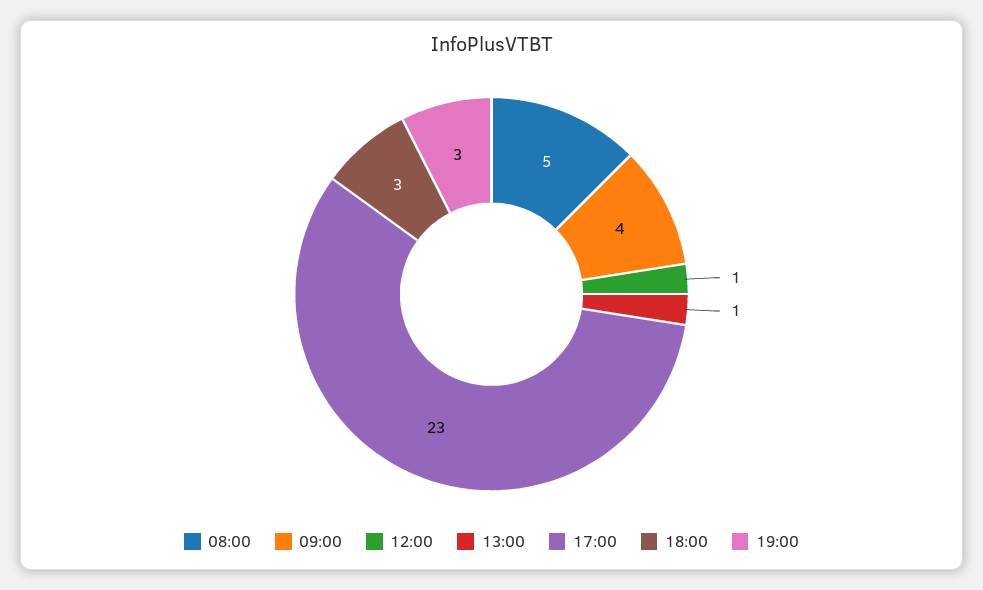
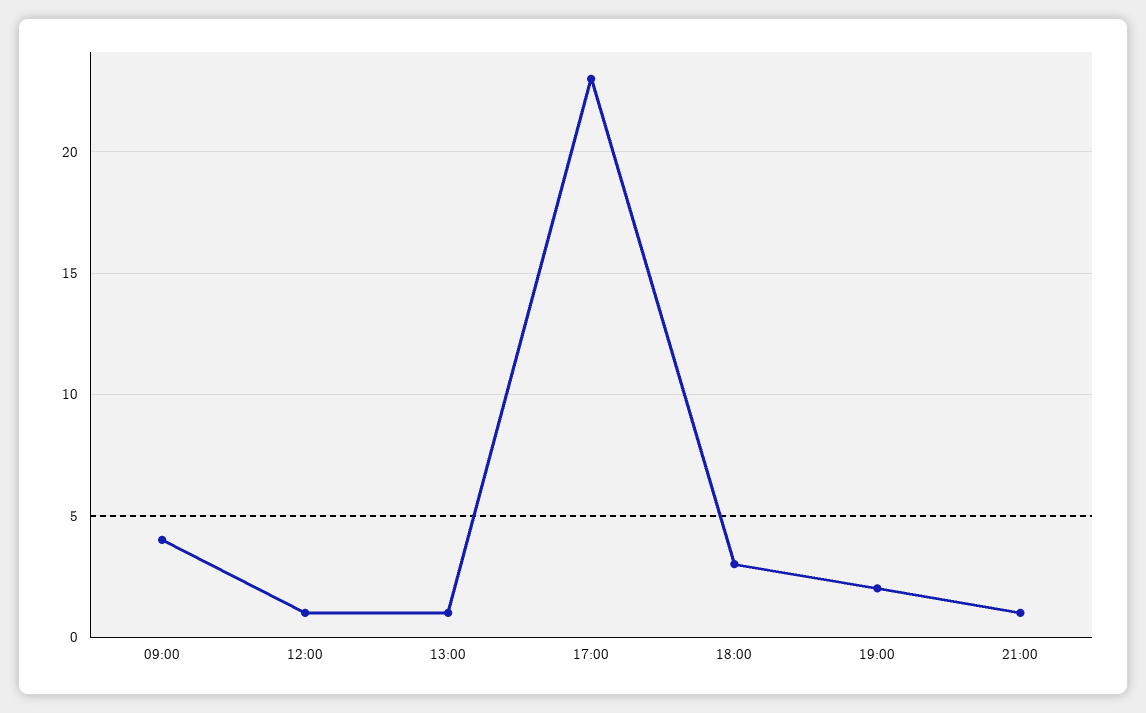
08:00: 5 -> none
19:00: 3 -> 2
21:00: none -> 1

